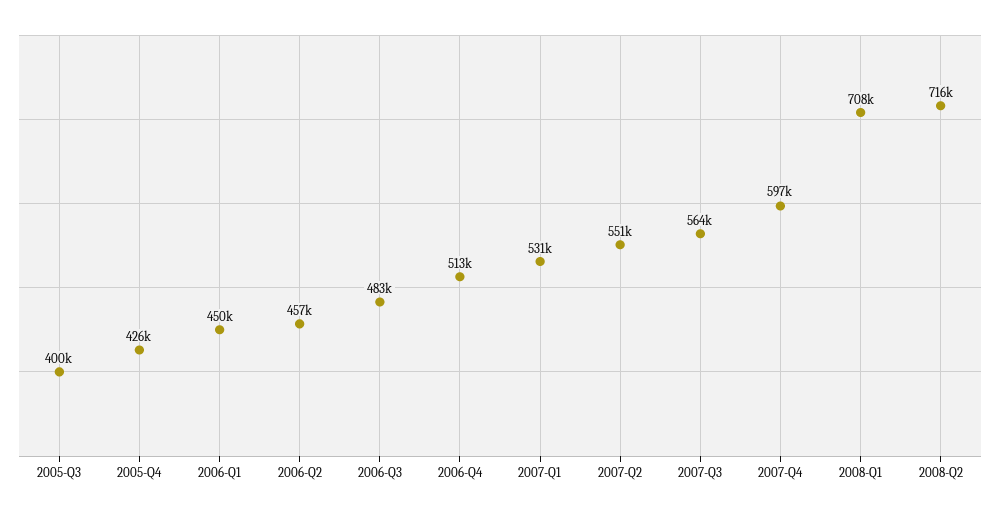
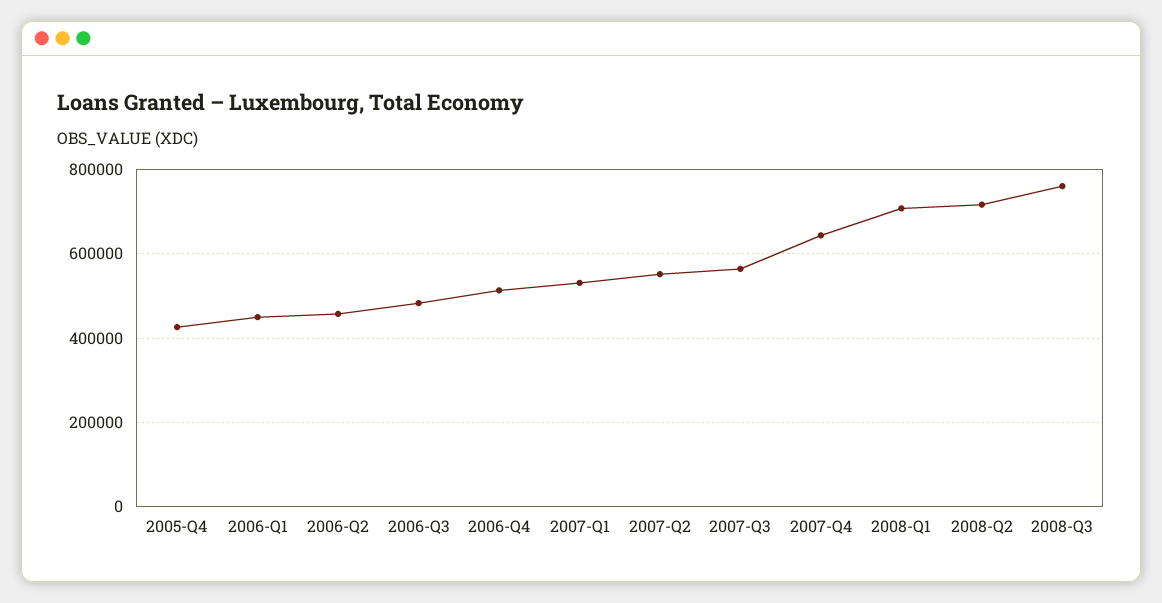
2005-Q3: 400000 -> none
2007-Q4: 597000 -> 640000
2008-Q3: none -> 760000

